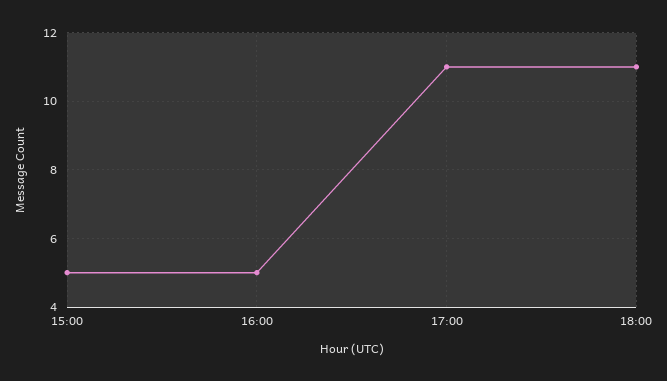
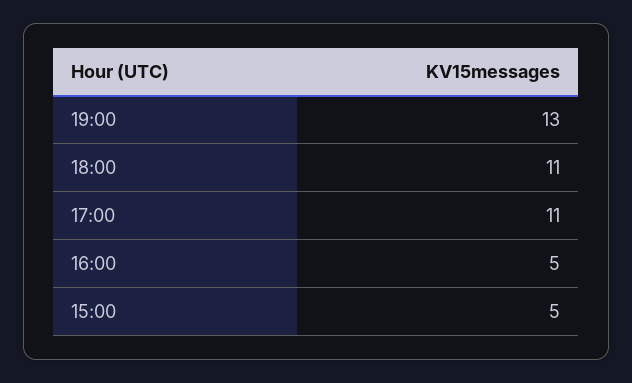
19:00: none -> 13

